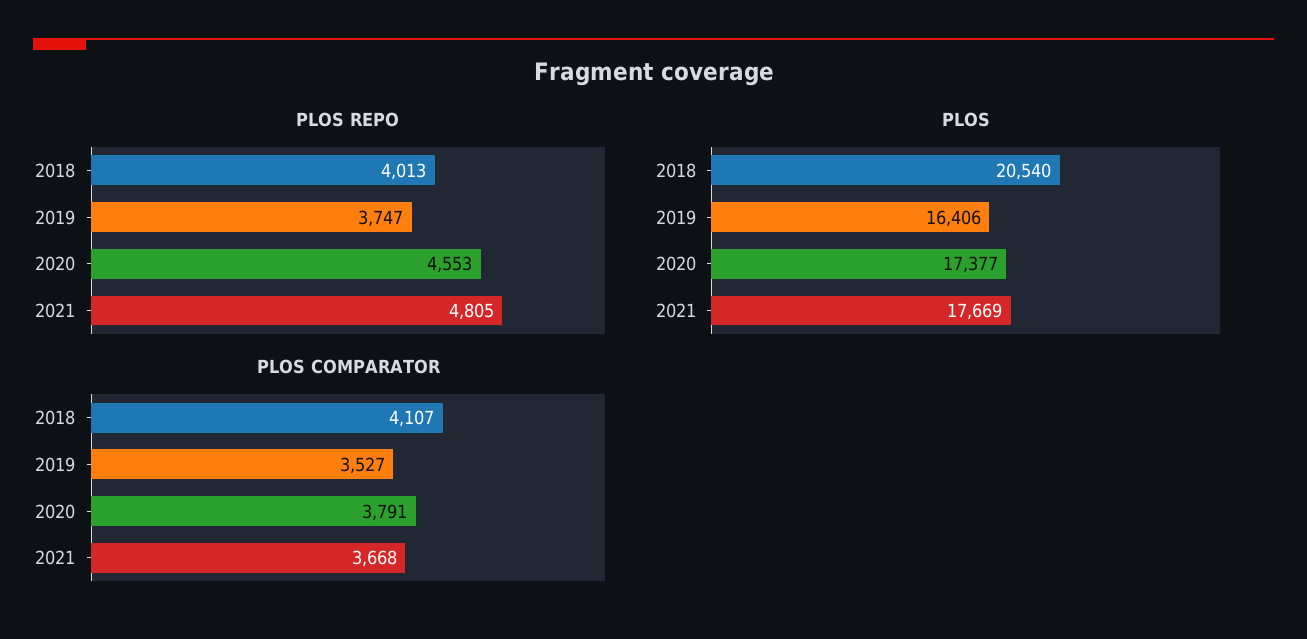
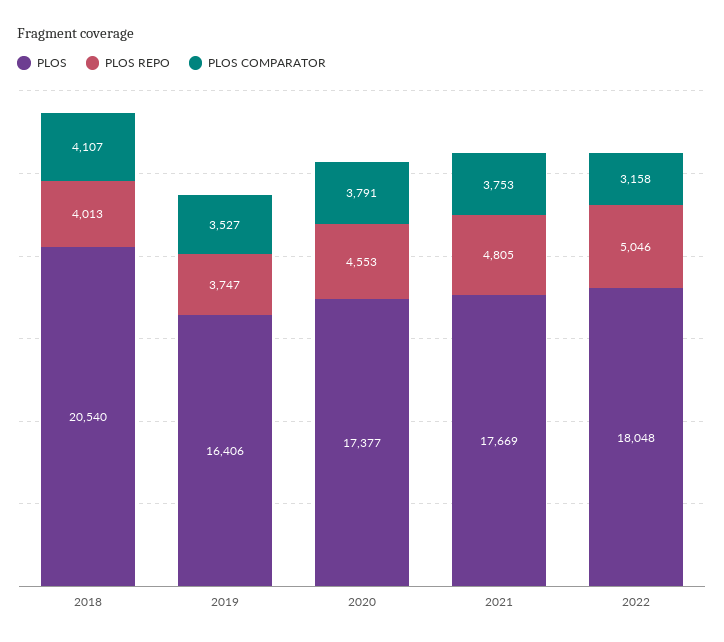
PLOS COMPARATOR, 2021: 3668 -> 3753
PLOS, 2022: none -> 18048
PLOS REPO, 2022: none -> 5046
PLOS COMPARATOR, 2022: none -> 3158

